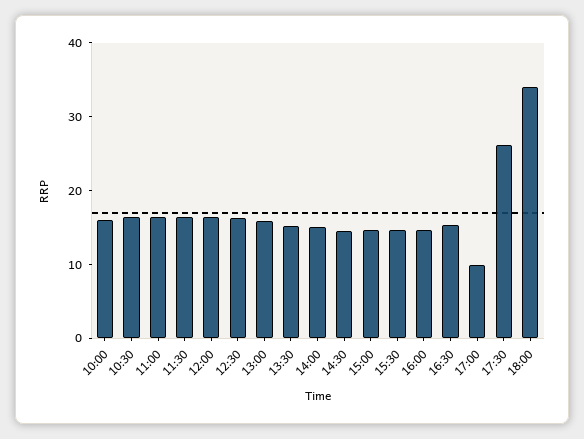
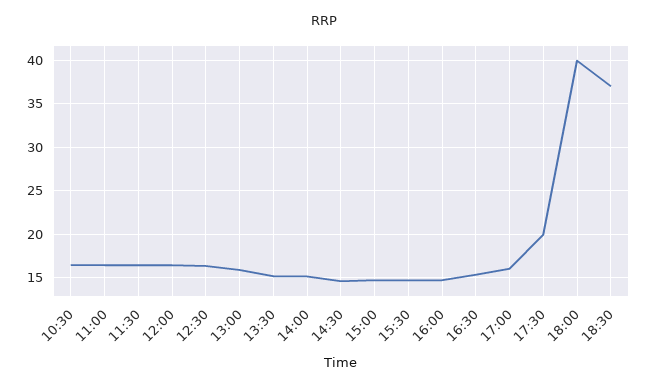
10:00: 16 -> none
17:00: 10 -> 16
17:30: 26 -> 20
18:00: 34 -> 40
18:30: none -> 37

